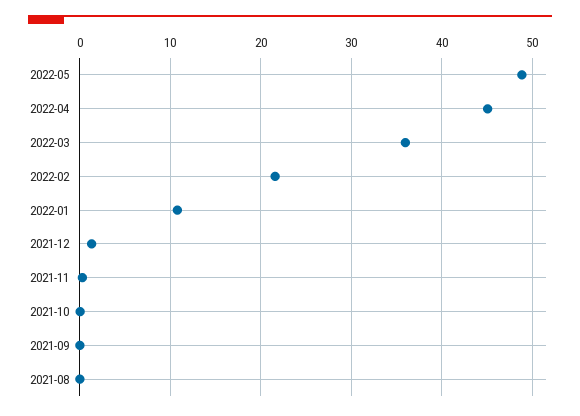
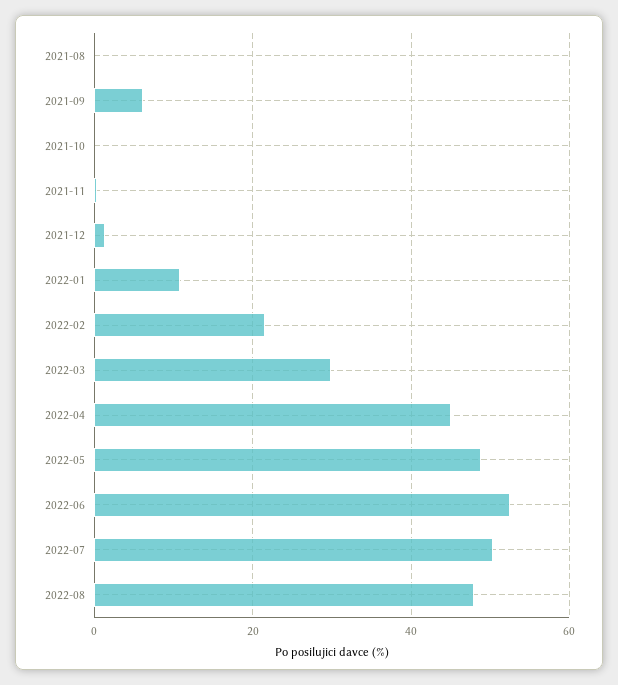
2022-03: 36 -> 30
2021-09: 0 -> 6
2022-06: none -> 52
2022-07: none -> 50
2022-08: none -> 48

